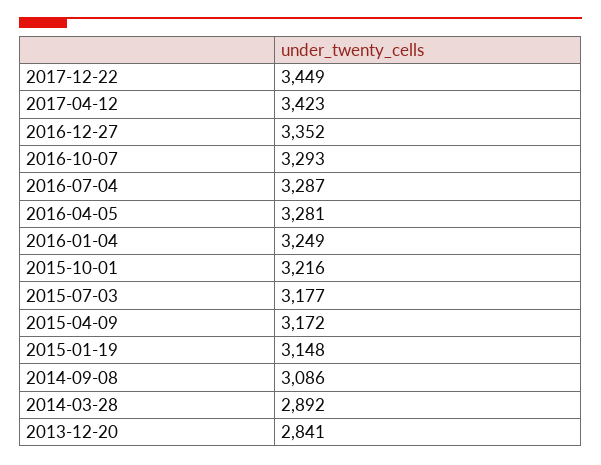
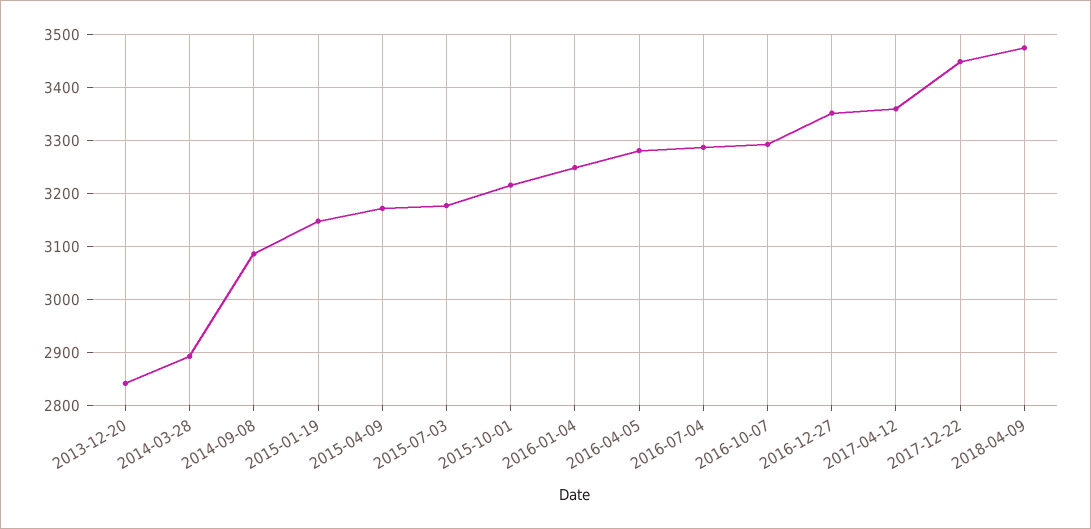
2017-04-12: 3423 -> 3360
2018-04-09: none -> 3480

